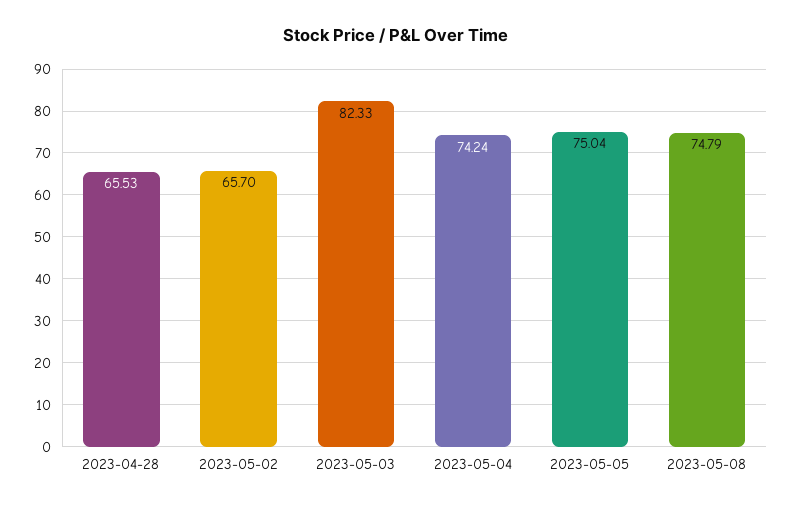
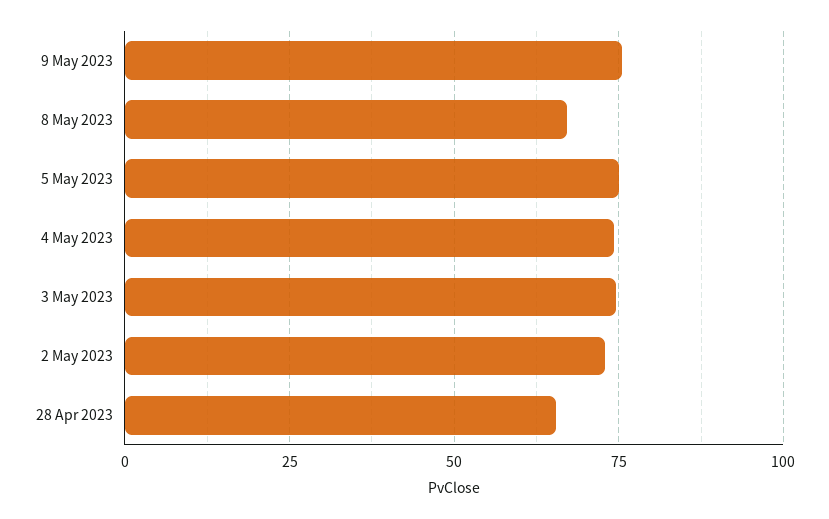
2023-05-02: 65.7 -> 72.5
2023-05-03: 82.33 -> 75
2023-05-08: 74.79 -> 67.5
9 May 2023: none -> 75

